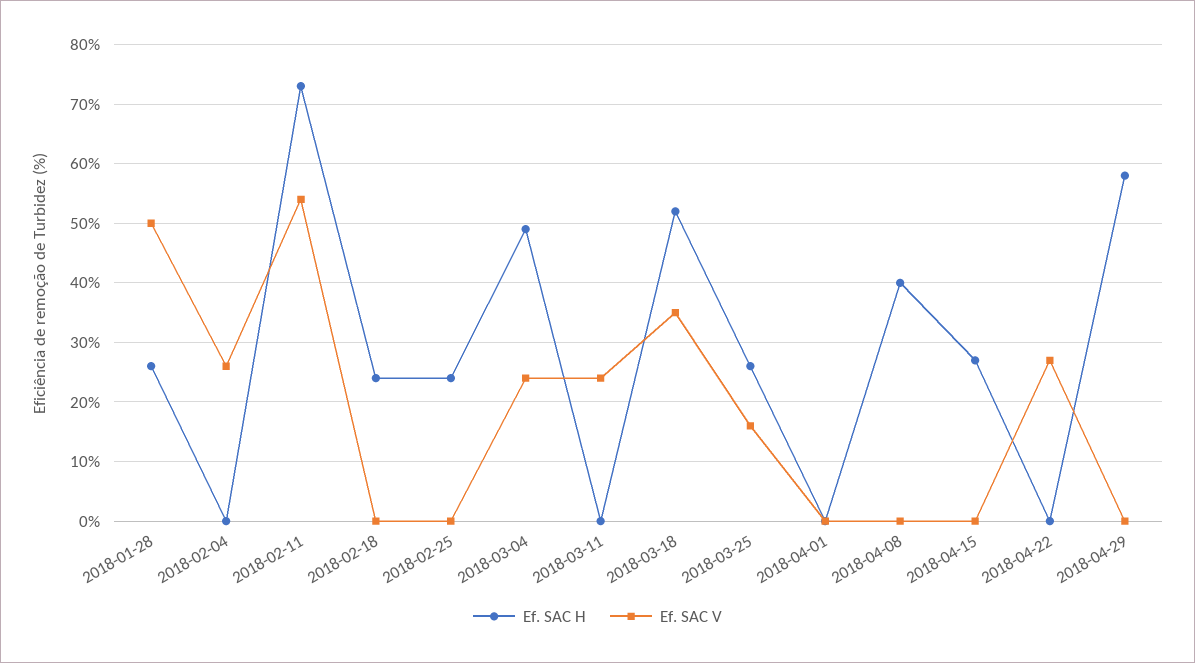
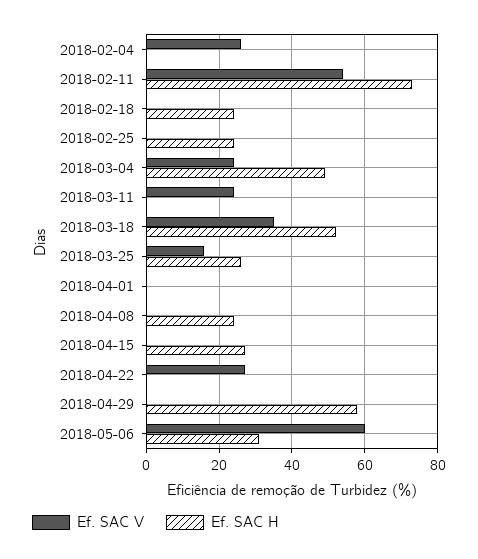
Ef. SAC H, 2018-01-28: 25 -> none
Ef. SAC V, 2018-01-28: 50 -> none
Ef. SAC H, 2018-04-08: 40 -> 25
Ef. SAC V, 2018-05-06: none -> 60
Ef. SAC H, 2018-05-06: none -> 30

